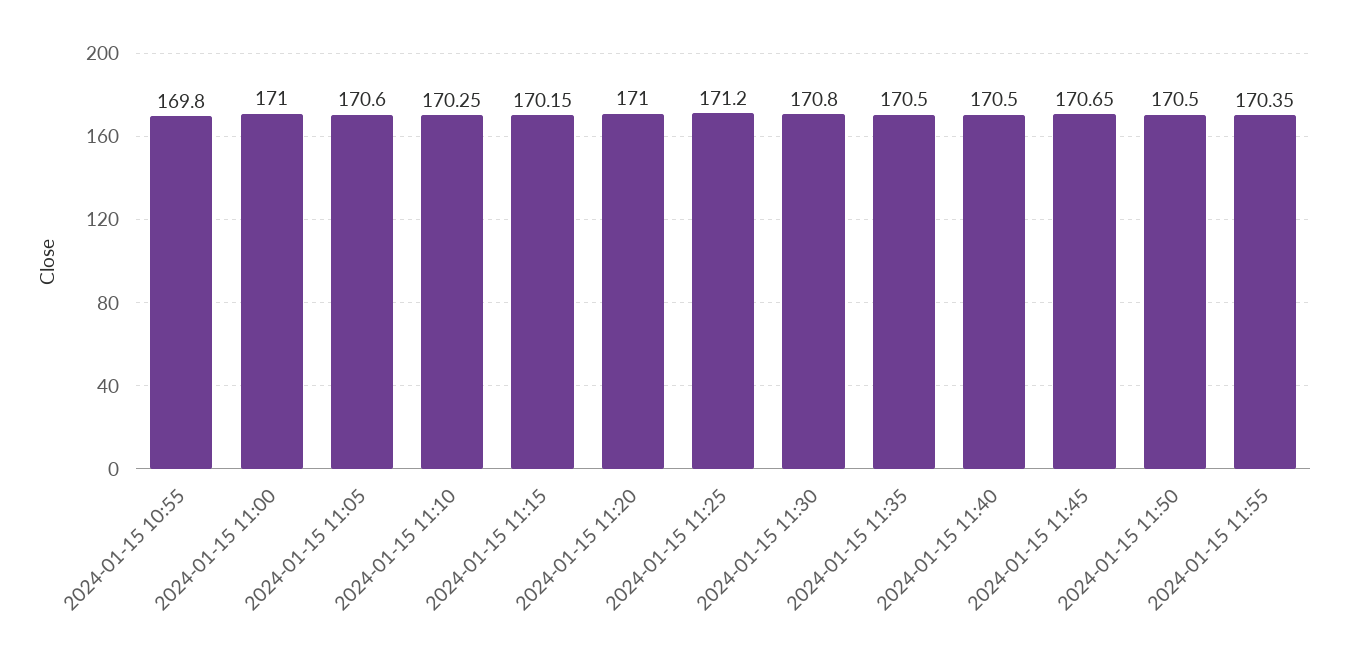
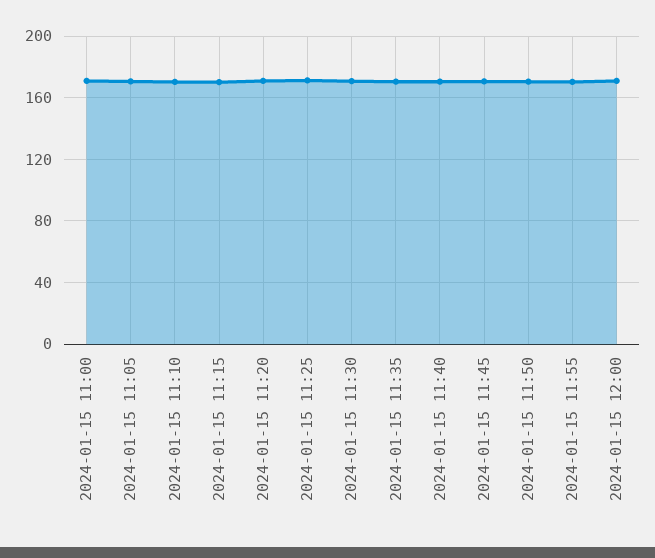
2024-01-15 10:55: 169.8 -> none
2024-01-15 12:00: none -> 170

